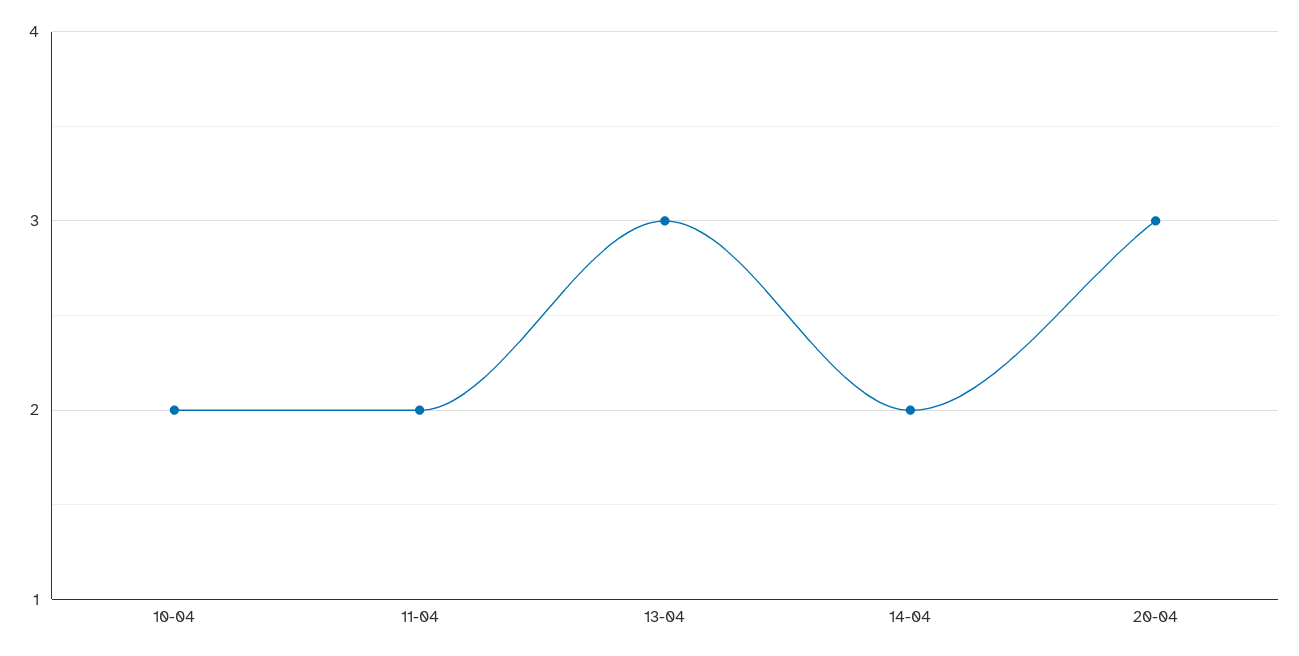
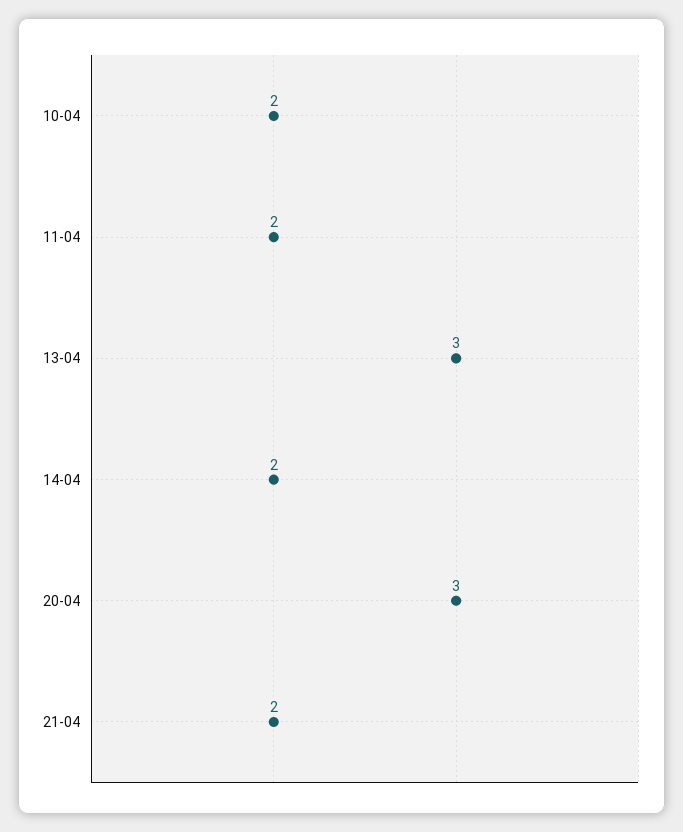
21-04: none -> 2

